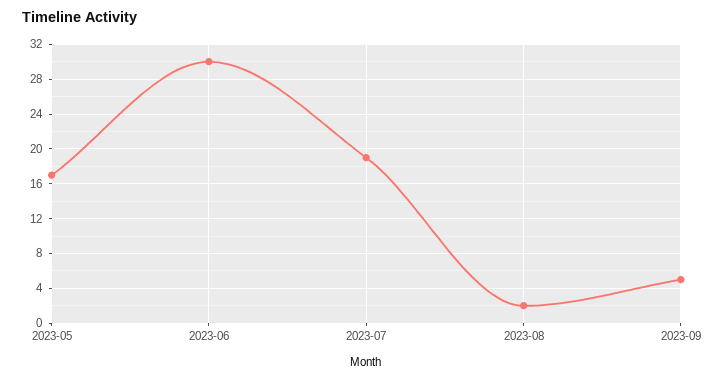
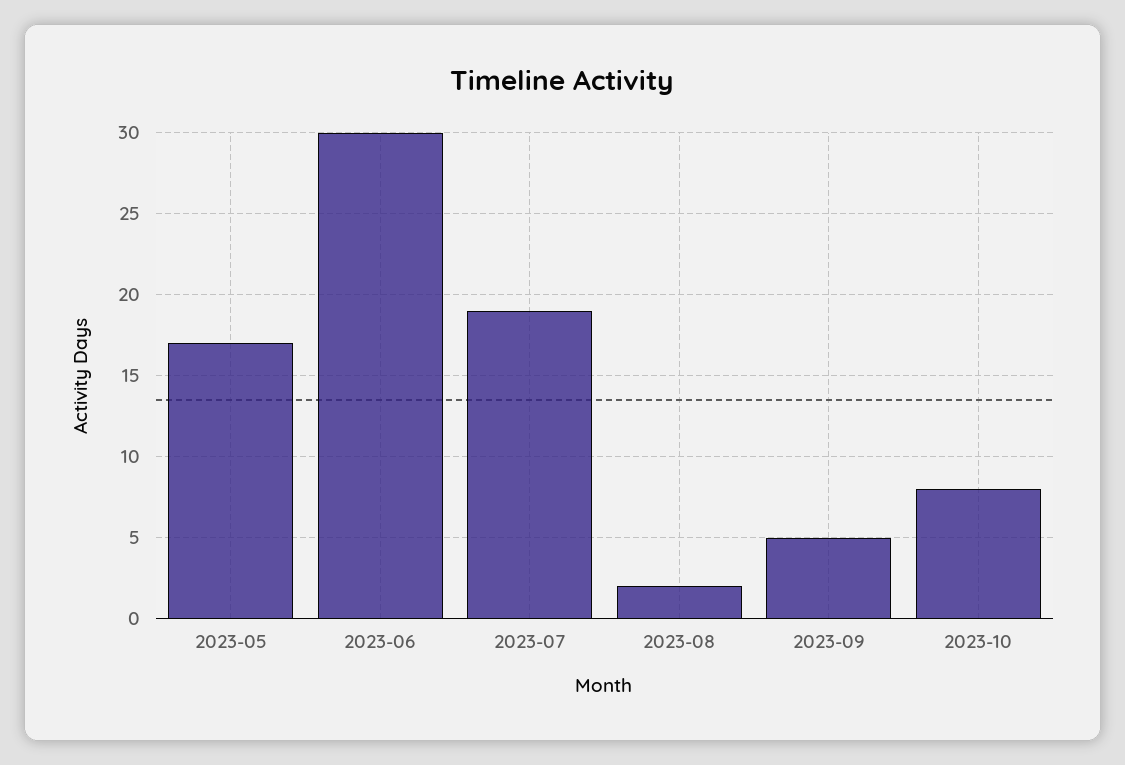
2023-10: none -> 8

